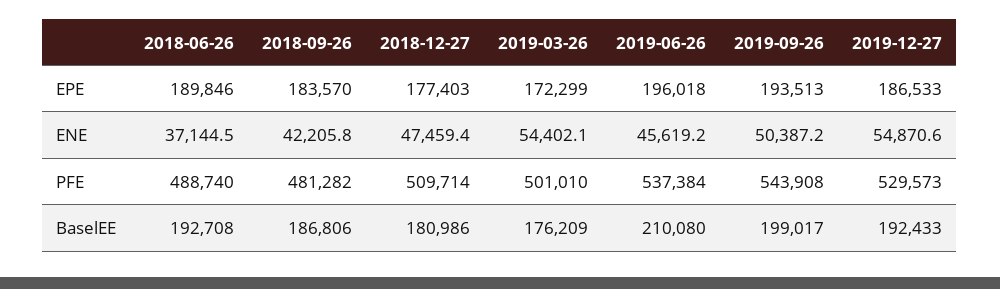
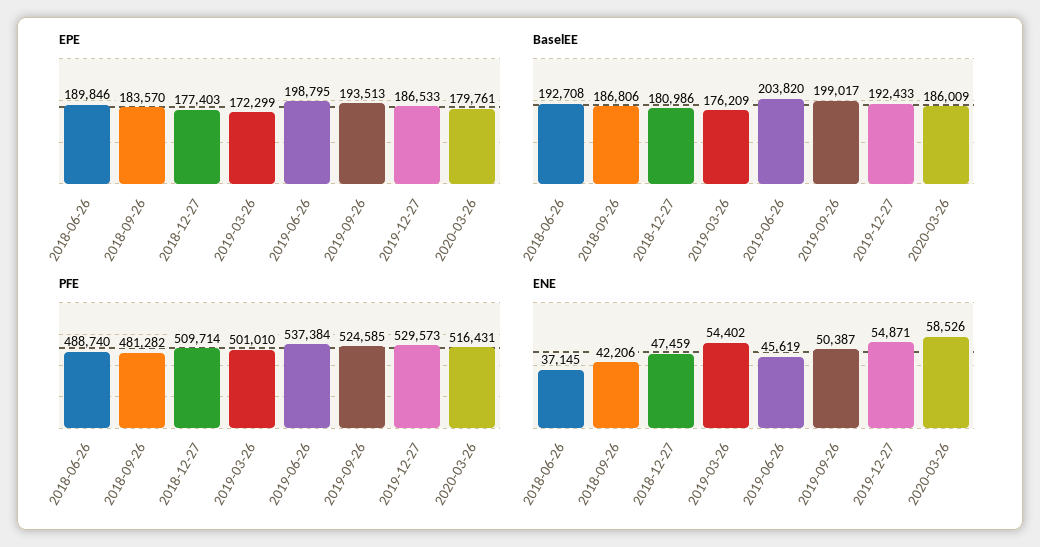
EPE, 2019-06-26: 196018 -> 198795
PFE, 2019-09-26: 543908 -> 524585
BaselEE, 2019-06-26: 210080 -> 203820
EPE, 2020-03-26: none -> 179761
BaselEE, 2020-03-26: none -> 186009
PFE, 2020-03-26: none -> 516431
ENE, 2020-03-26: none -> 58526

